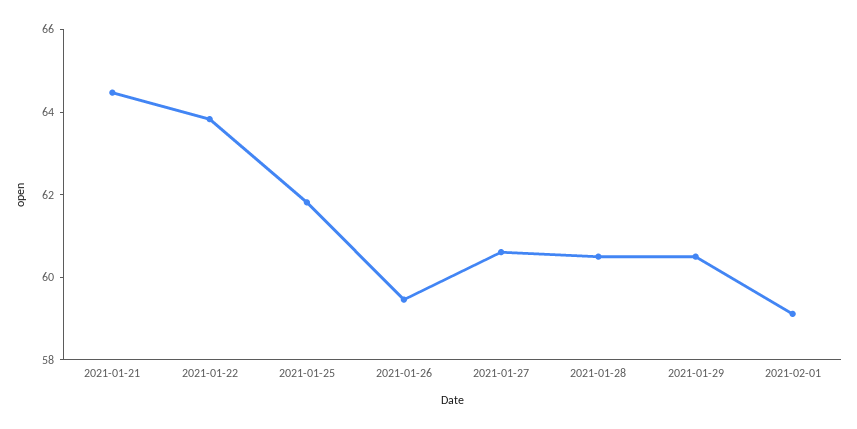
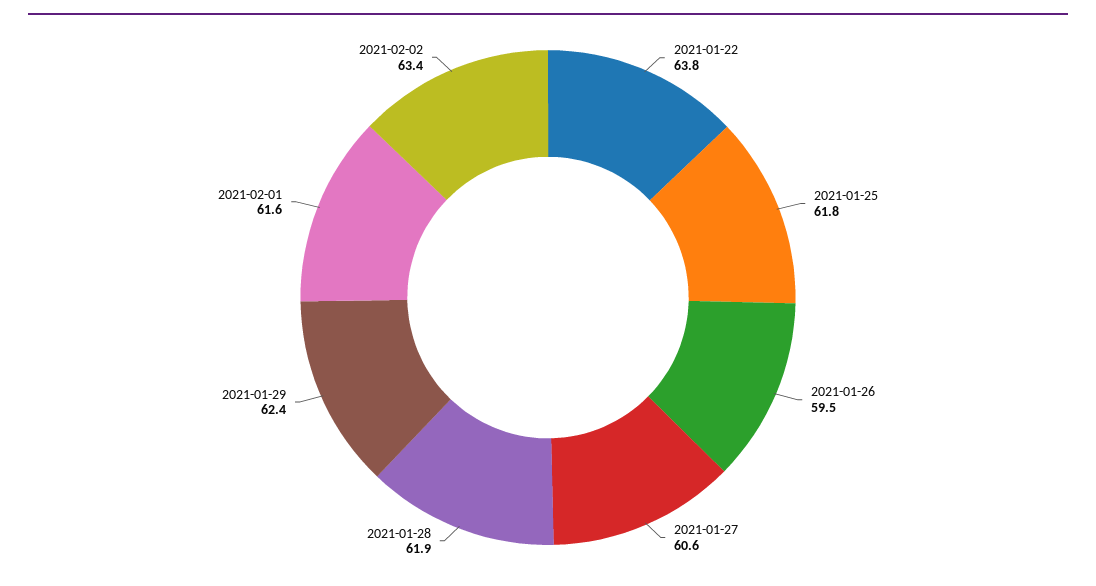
2021-01-21: 64.5 -> none
2021-01-28: 60.5 -> 61.9
2021-01-29: 60.5 -> 62.4
2021-02-01: 59 -> 61.6
2021-02-02: none -> 63.4

